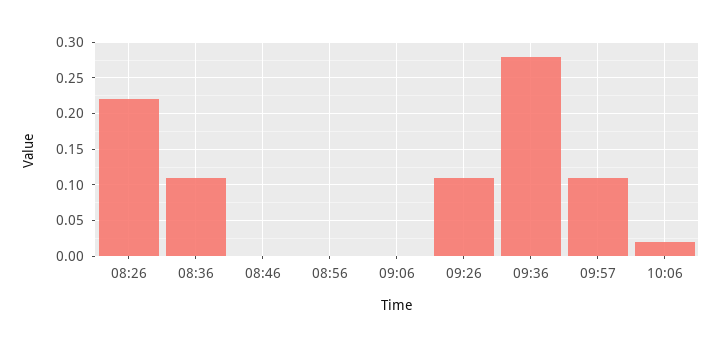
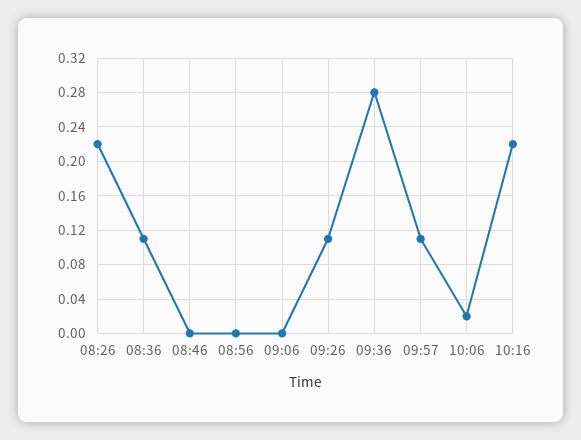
10:16: none -> 0.22

